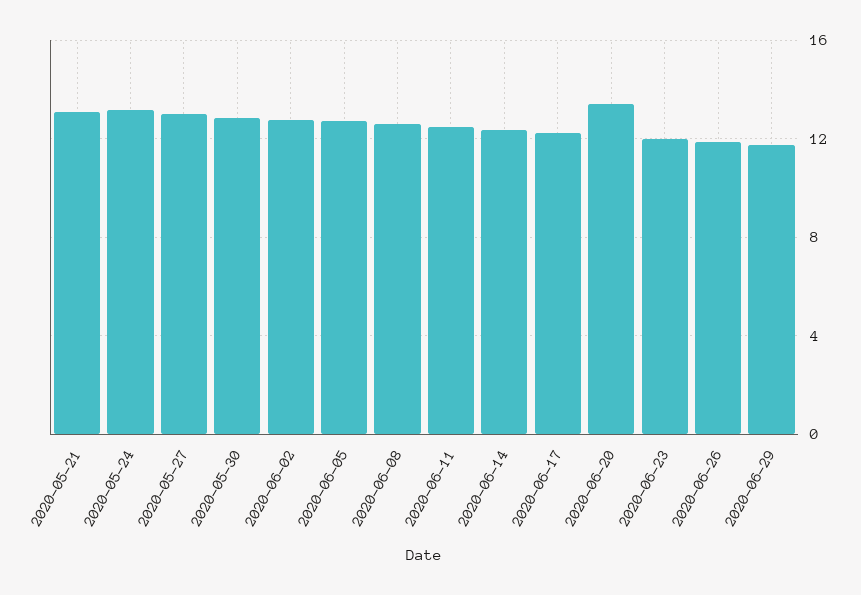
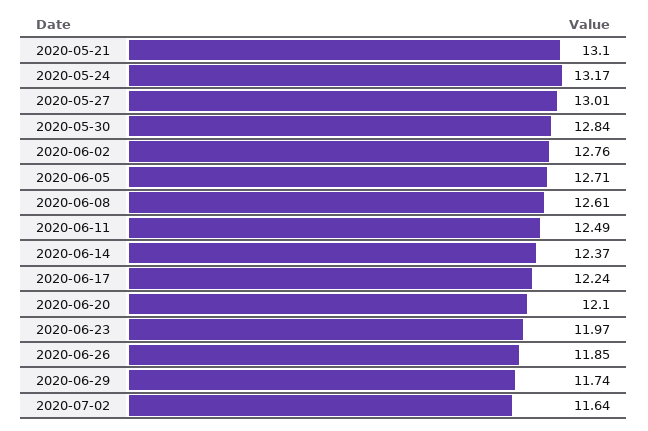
2020-06-20: 13.5 -> 12.1
2020-07-02: none -> 11.64

